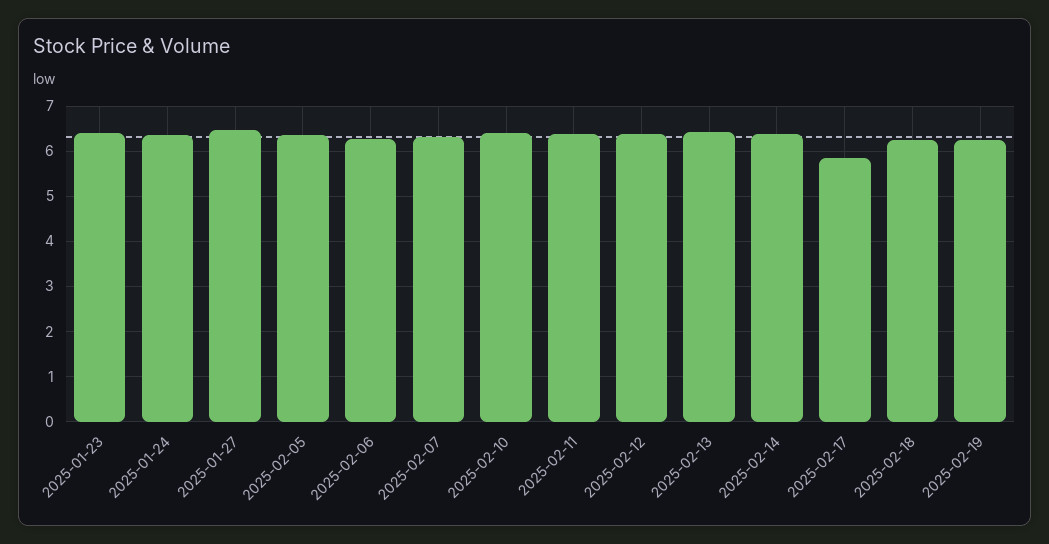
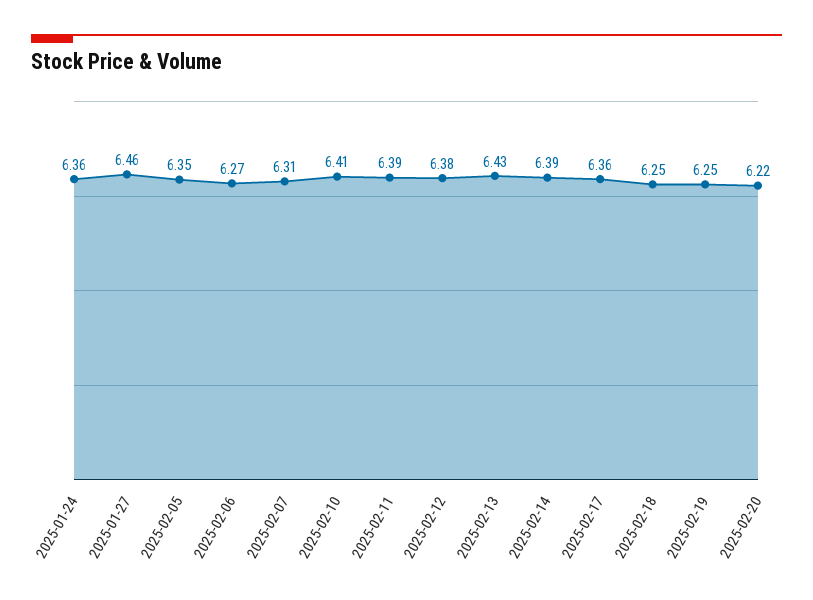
2025-01-23: 6.4 -> none
2025-02-17: 5.8 -> 6.36
2025-02-20: none -> 6.22

